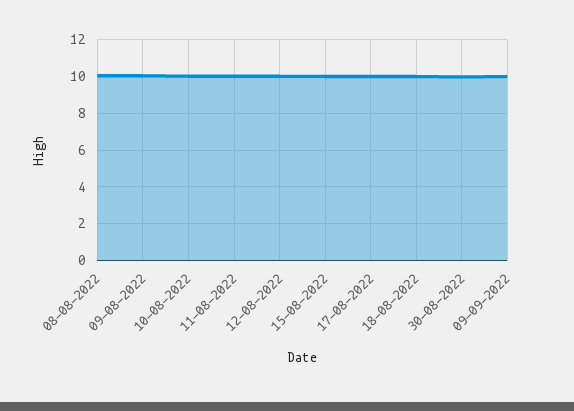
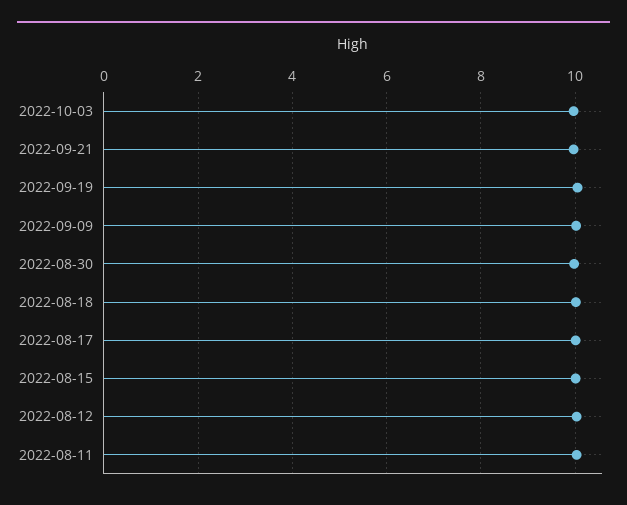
08-08-2022: 10 -> none
09-08-2022: 10 -> none
10-08-2022: 10 -> none
2022-10-03: none -> 10
2022-09-21: none -> 10
2022-09-19: none -> 10

